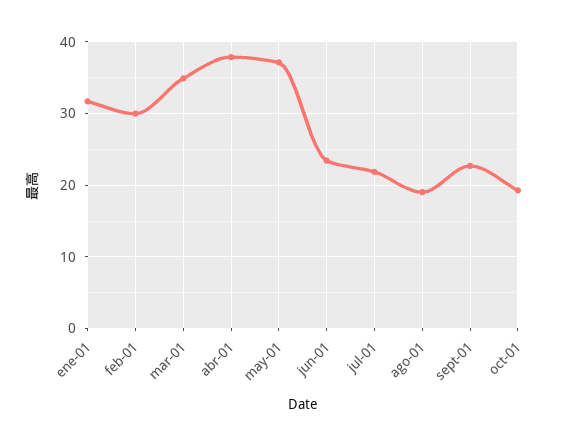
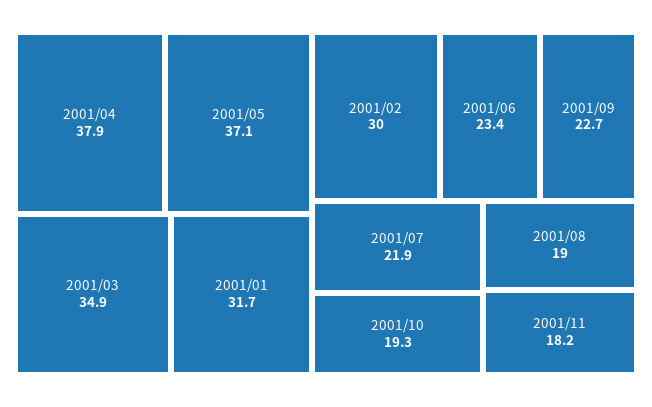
2001/11: none -> 18.2

